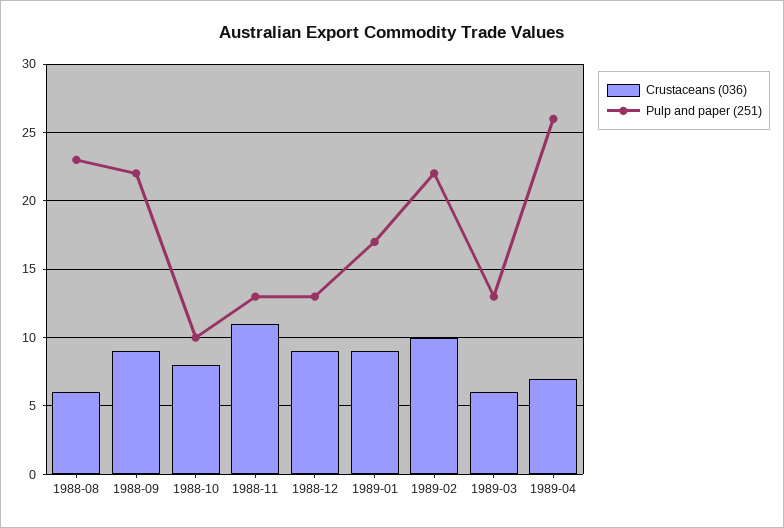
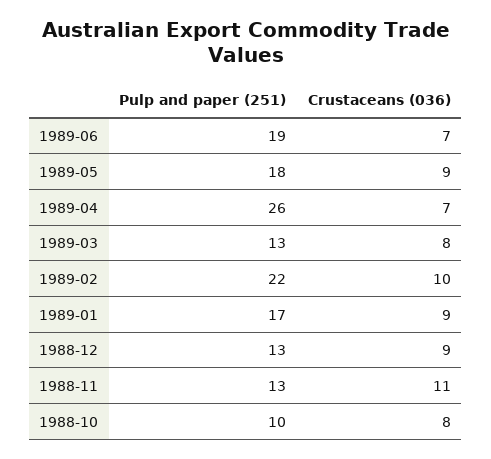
Crustaceans (036), 1988-08: 6 -> none
Pulp and paper (251), 1988-08: 23 -> none
Crustaceans (036), 1988-09: 9 -> none
Pulp and paper (251), 1988-09: 22 -> none
Crustaceans (036), 1989-03: 6 -> 8
Pulp and paper (251), 1989-06: none -> 19
Crustaceans (036), 1989-06: none -> 7
Pulp and paper (251), 1989-05: none -> 18
Crustaceans (036), 1989-05: none -> 9

